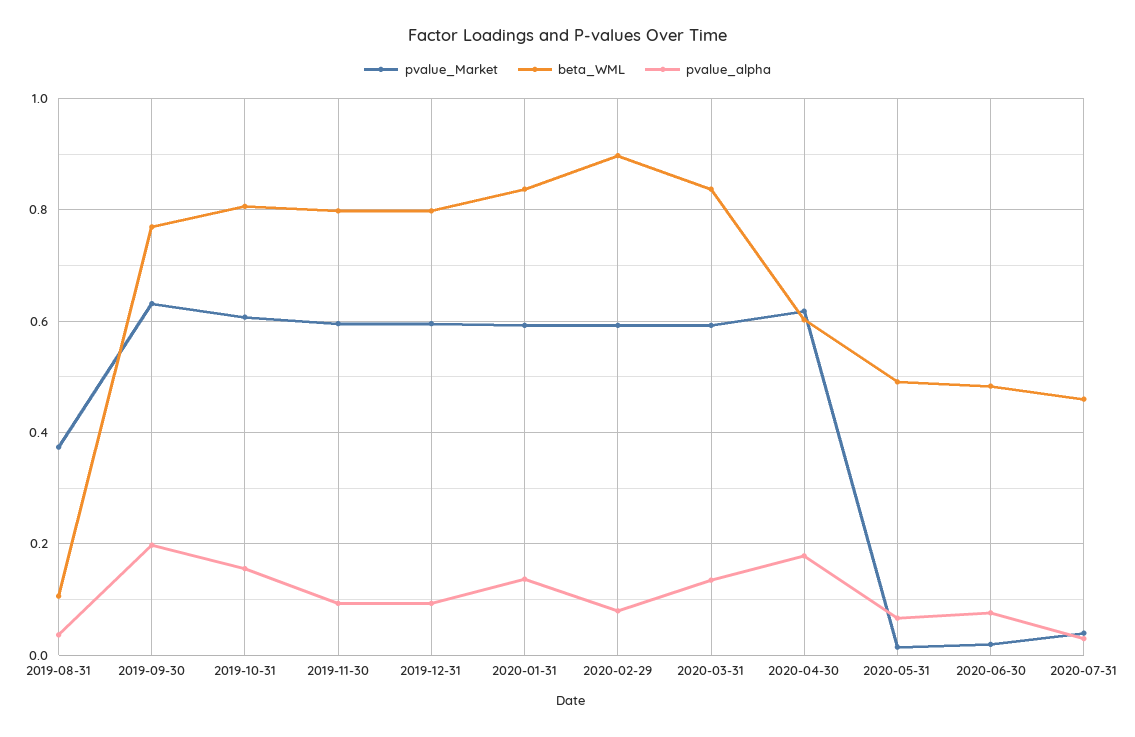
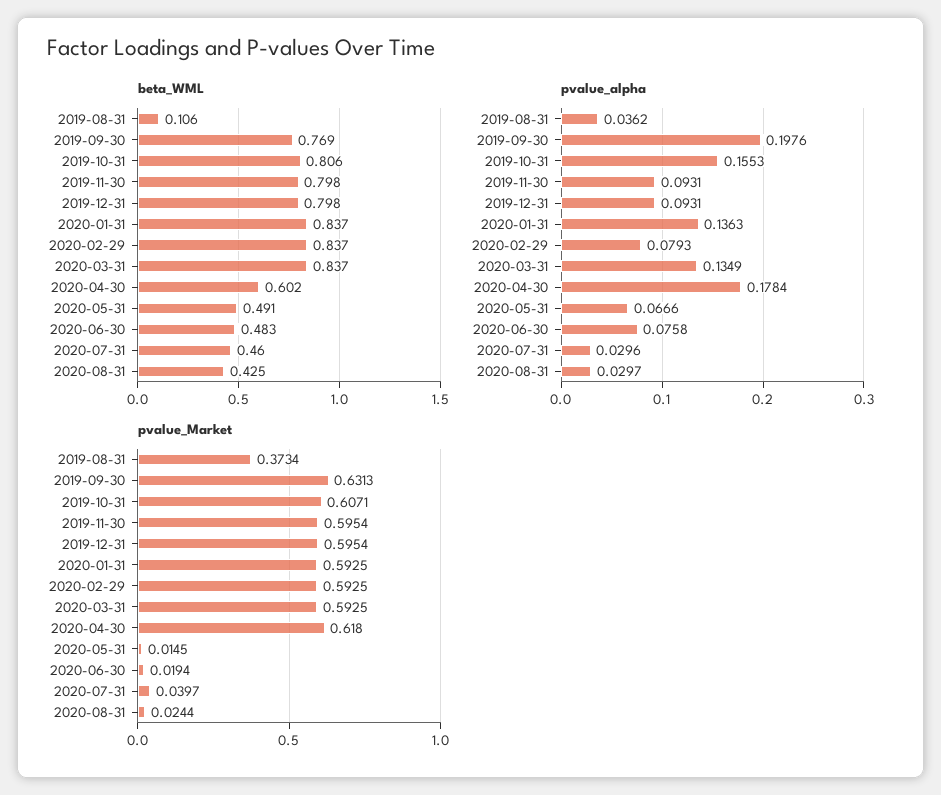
beta_WML, 2020-02-29: 0.9 -> 0.837
beta_WML, 2020-08-31: none -> 0.425
pvalue_alpha, 2020-08-31: none -> 0.0297
pvalue_Market, 2020-08-31: none -> 0.0244

